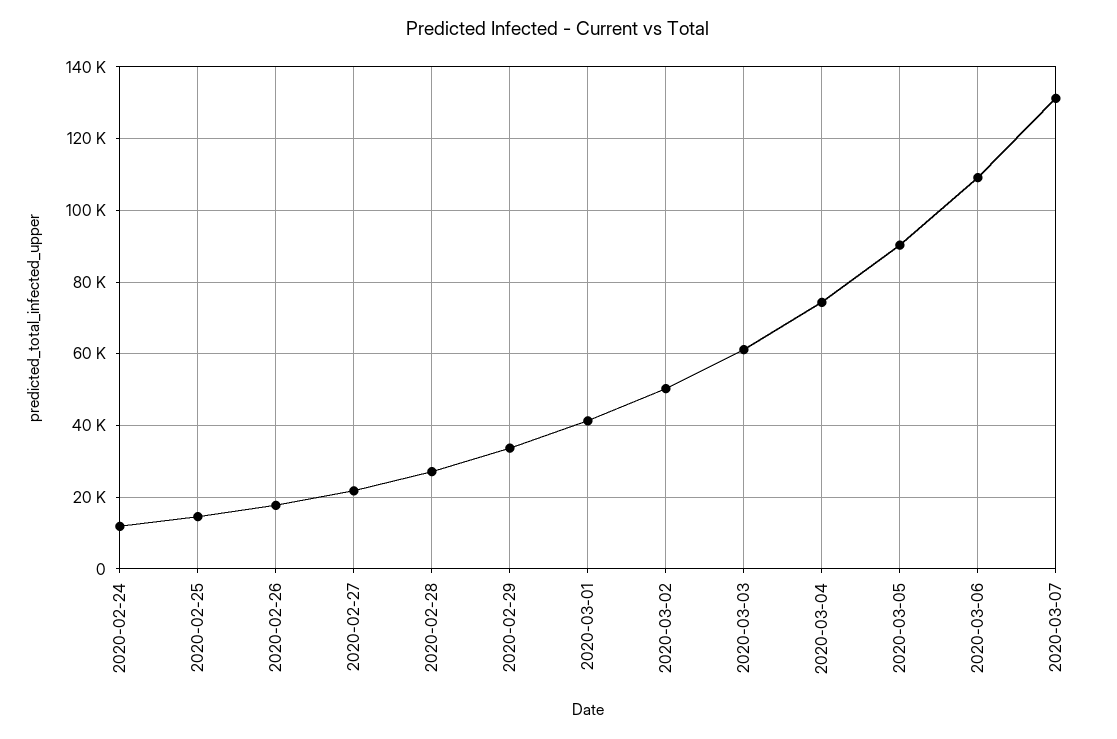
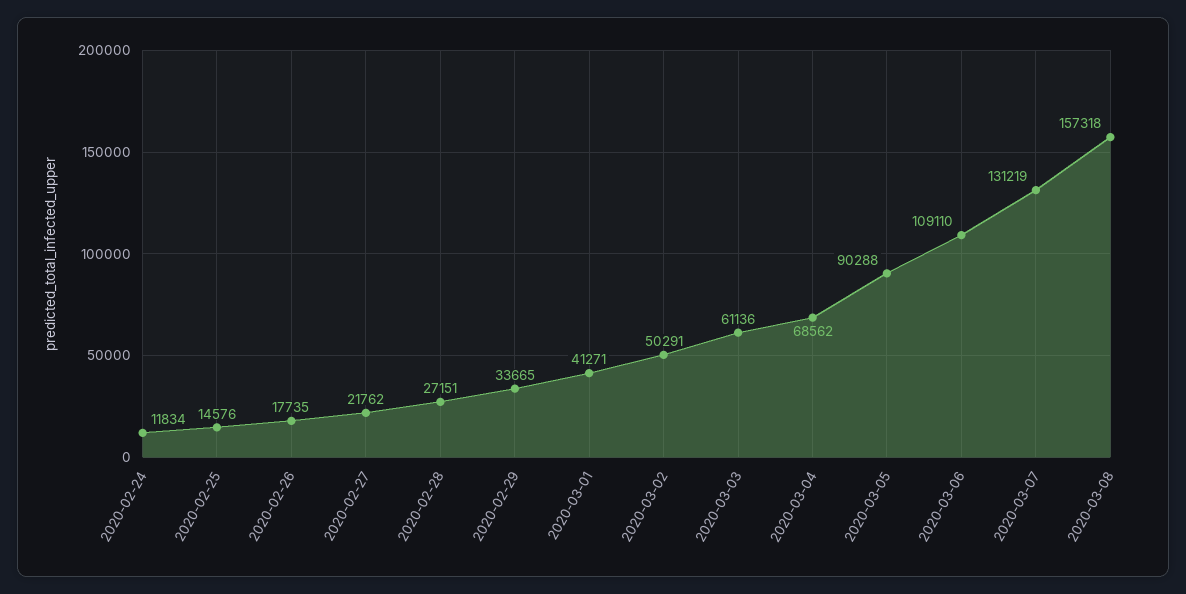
2020-03-04: 74000 -> 68562
2020-03-08: none -> 157318

